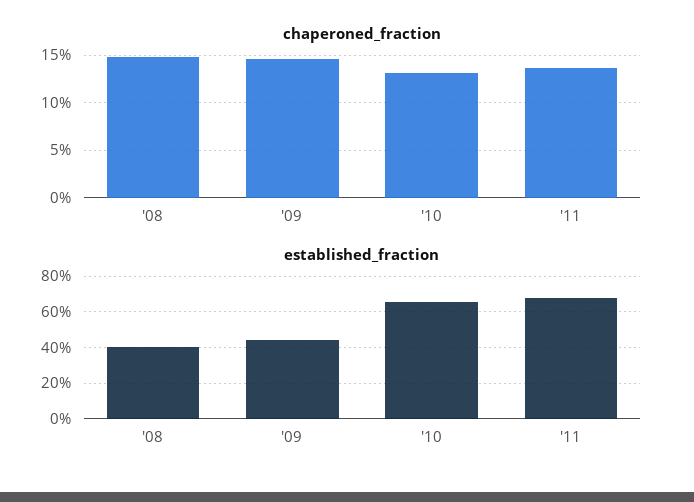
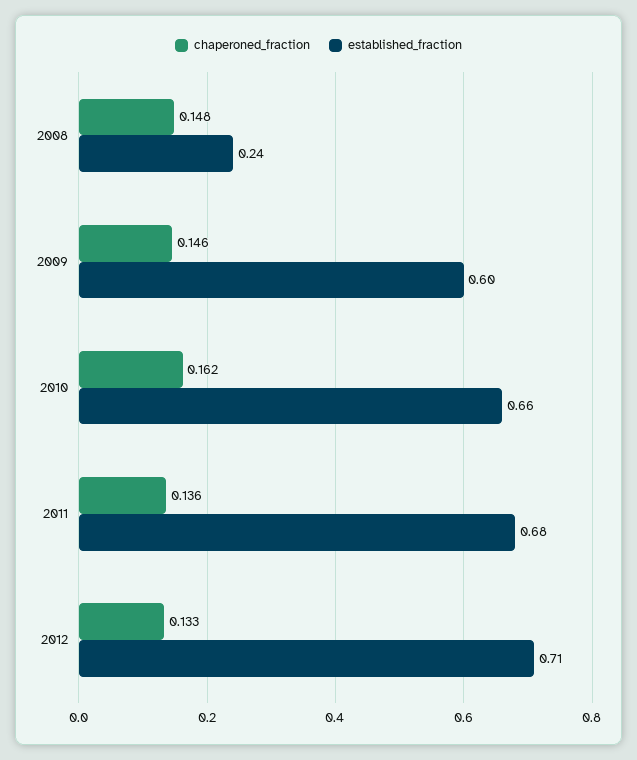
chaperoned_fraction, '10: 0.13 -> 0.162
established_fraction, '08: 0.4 -> 0.24
established_fraction, '09: 0.45 -> 0.6
chaperoned_fraction, 2012: none -> 0.133
established_fraction, 2012: none -> 0.71

